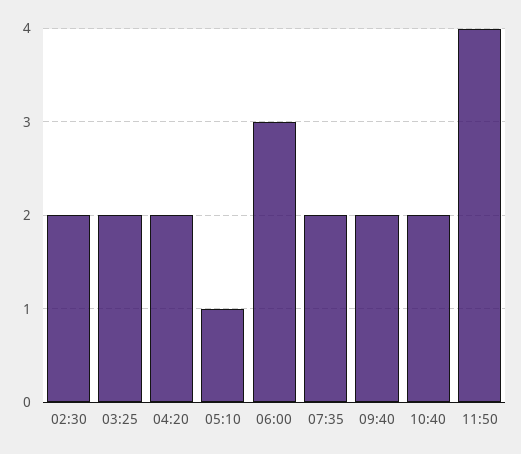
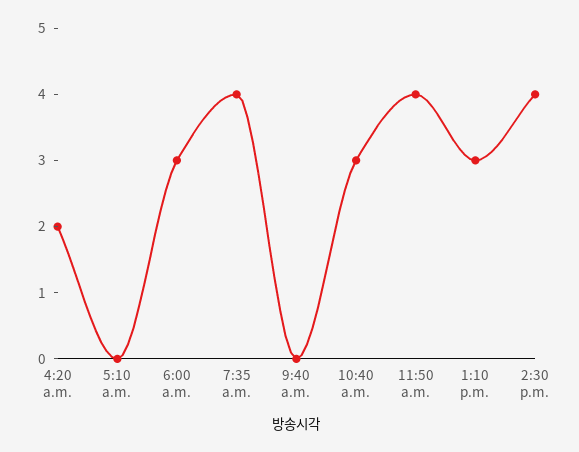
02:30: 2 -> none
03:25: 2 -> none
05:10: 1 -> 0
07:35: 2 -> 4
09:40: 2 -> 0
10:40: 2 -> 3
1:10 p.m.: none -> 3
2:30 p.m.: none -> 4

